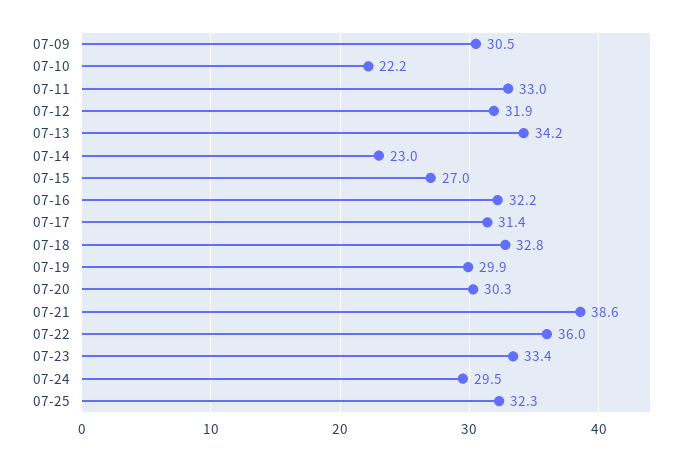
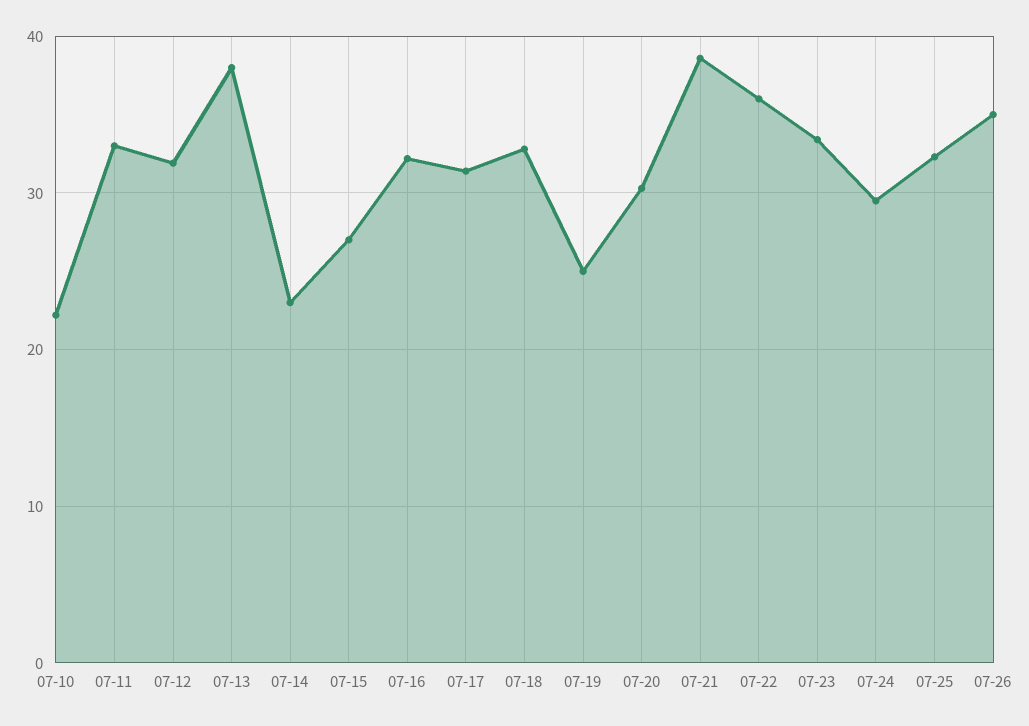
07-09: 30.5 -> none
07-13: 34.2 -> 38
07-19: 29.9 -> 25
07-26: none -> 35

